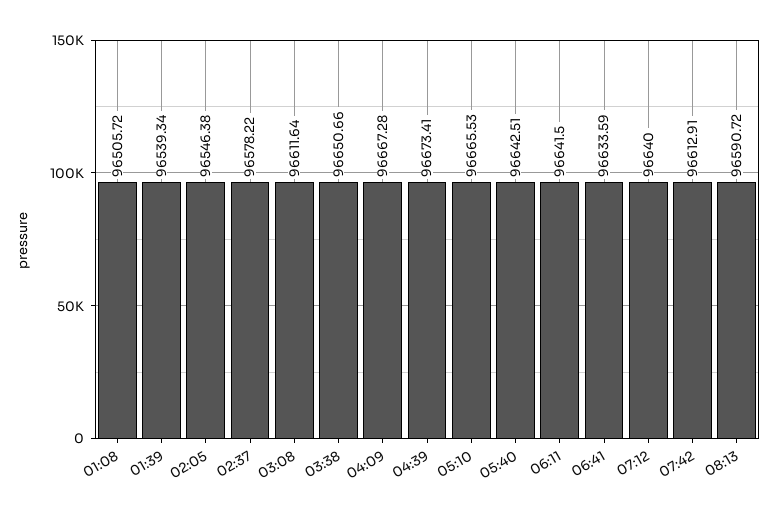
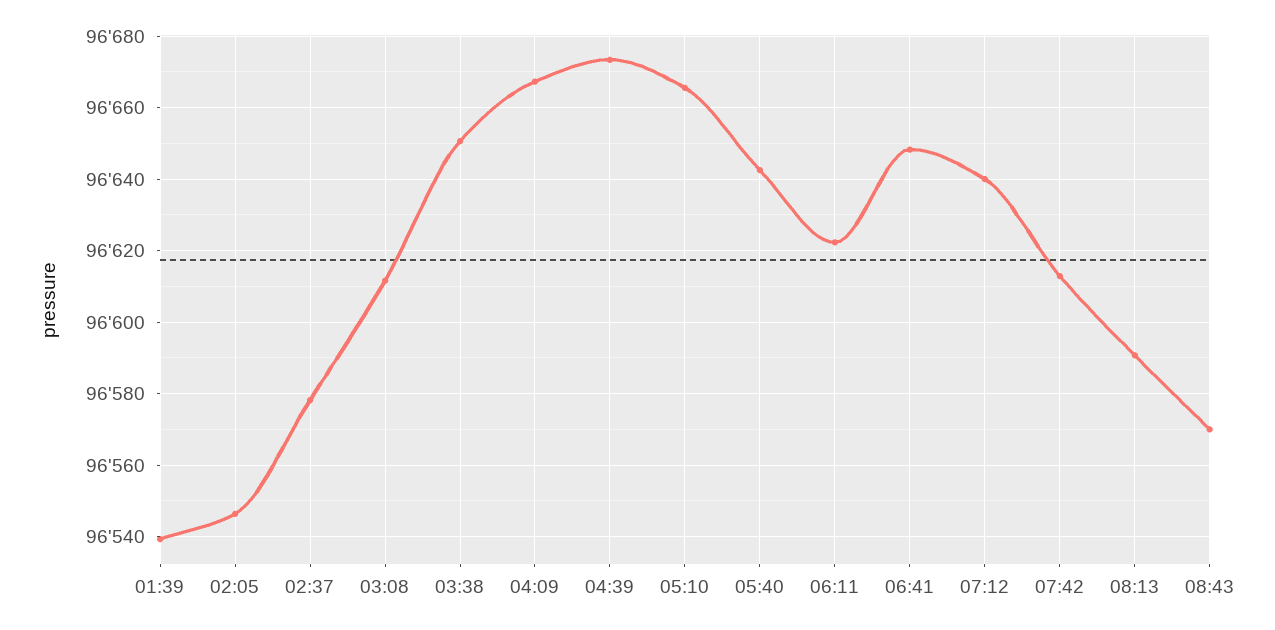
01:08: 96505.72 -> none
06:11: 96641.5 -> 96622
06:41: 96633.59 -> 96648
08:43: none -> 96570

